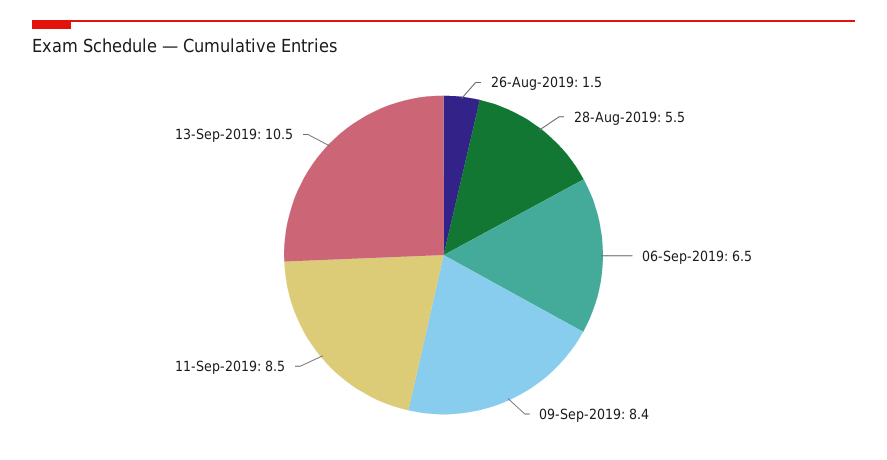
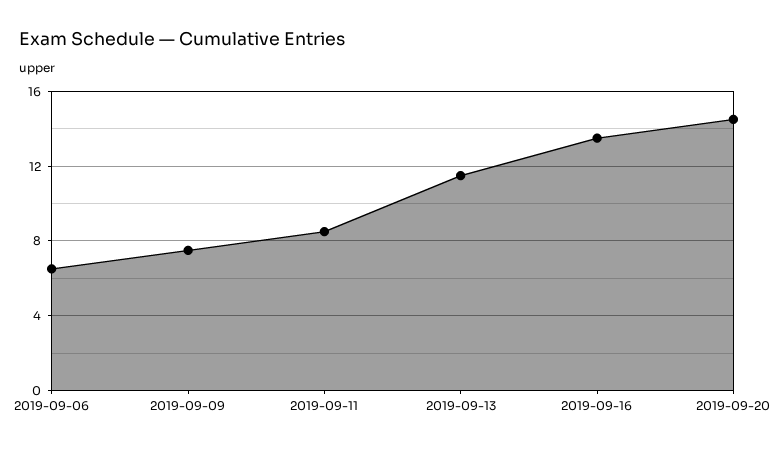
26-Aug-2019: 1.5 -> none
28-Aug-2019: 5.5 -> none
09-Sep-2019: 8.4 -> 7.5
13-Sep-2019: 10.5 -> 11.5
2019-09-16: none -> 13.5
2019-09-20: none -> 14.5

